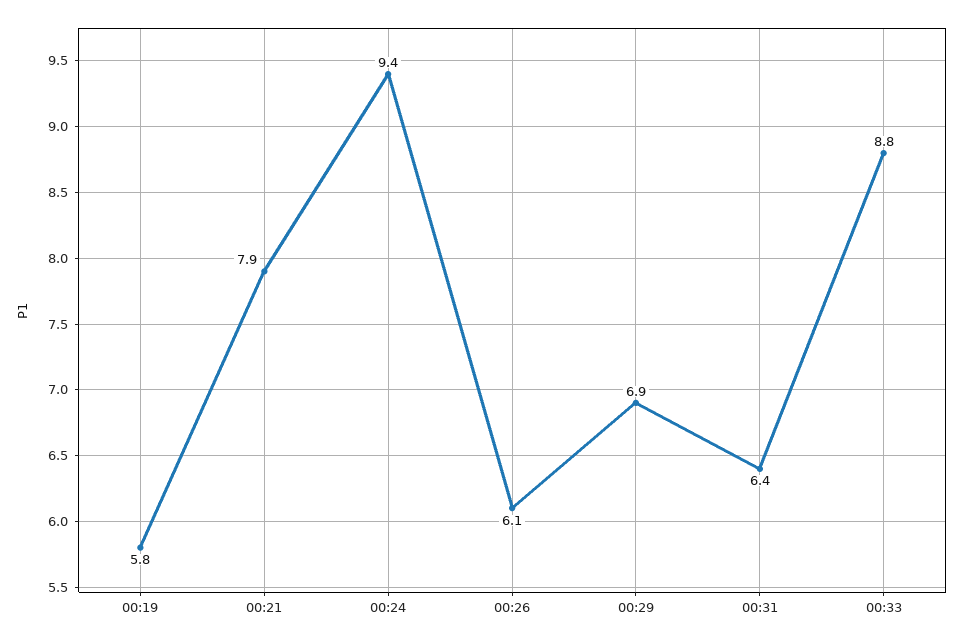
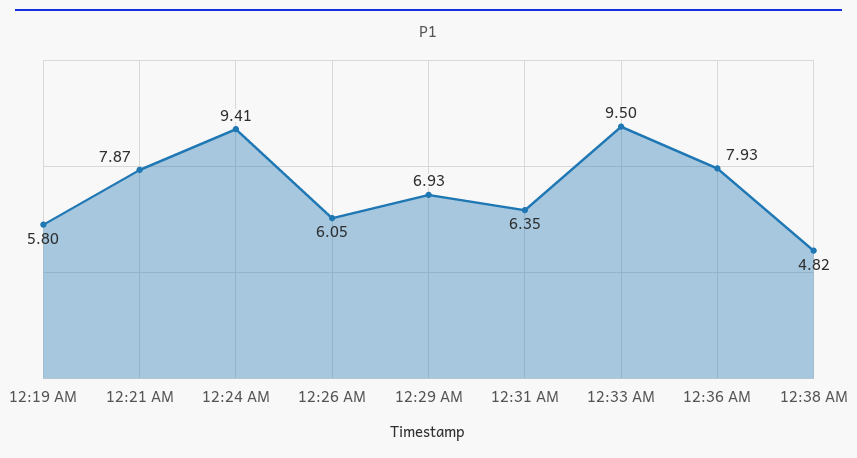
00:33: 8.8 -> 9.5
12:36 AM: none -> 7.93
12:38 AM: none -> 4.82

